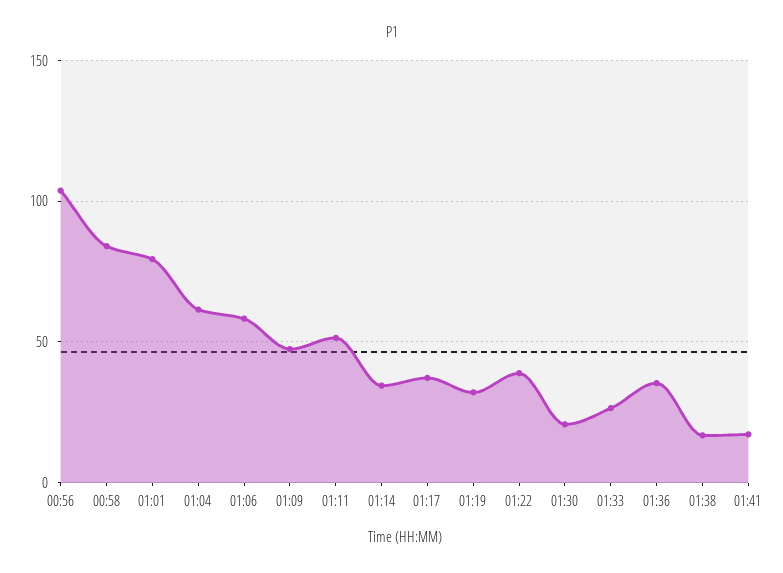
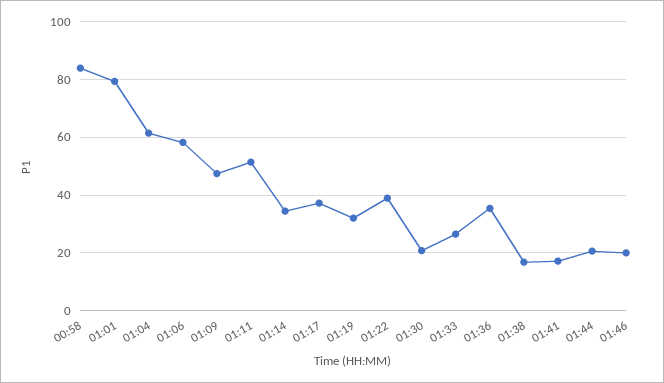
00:56: 105 -> none
01:44: none -> 20
01:46: none -> 20

